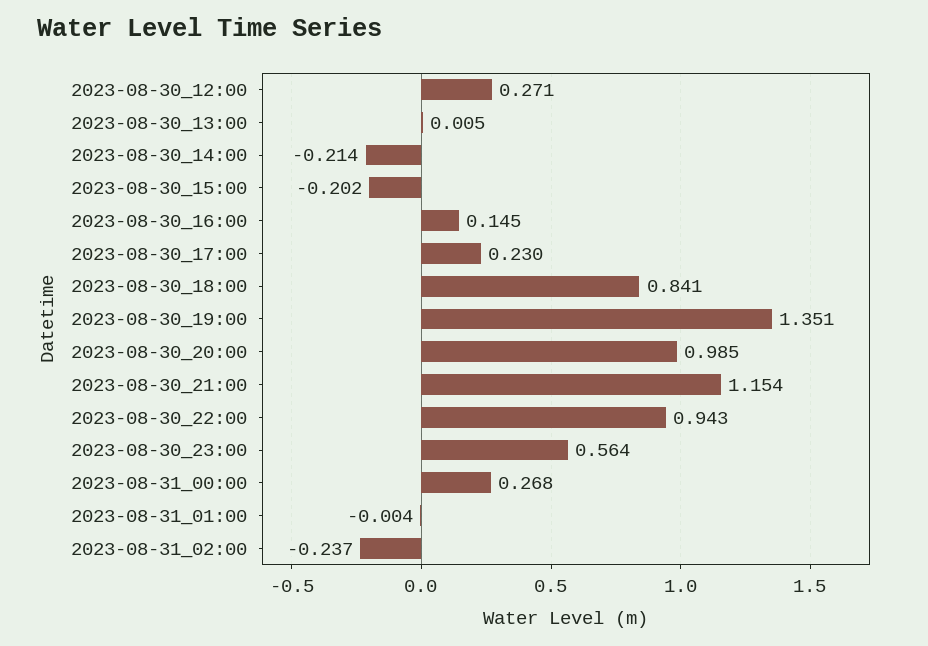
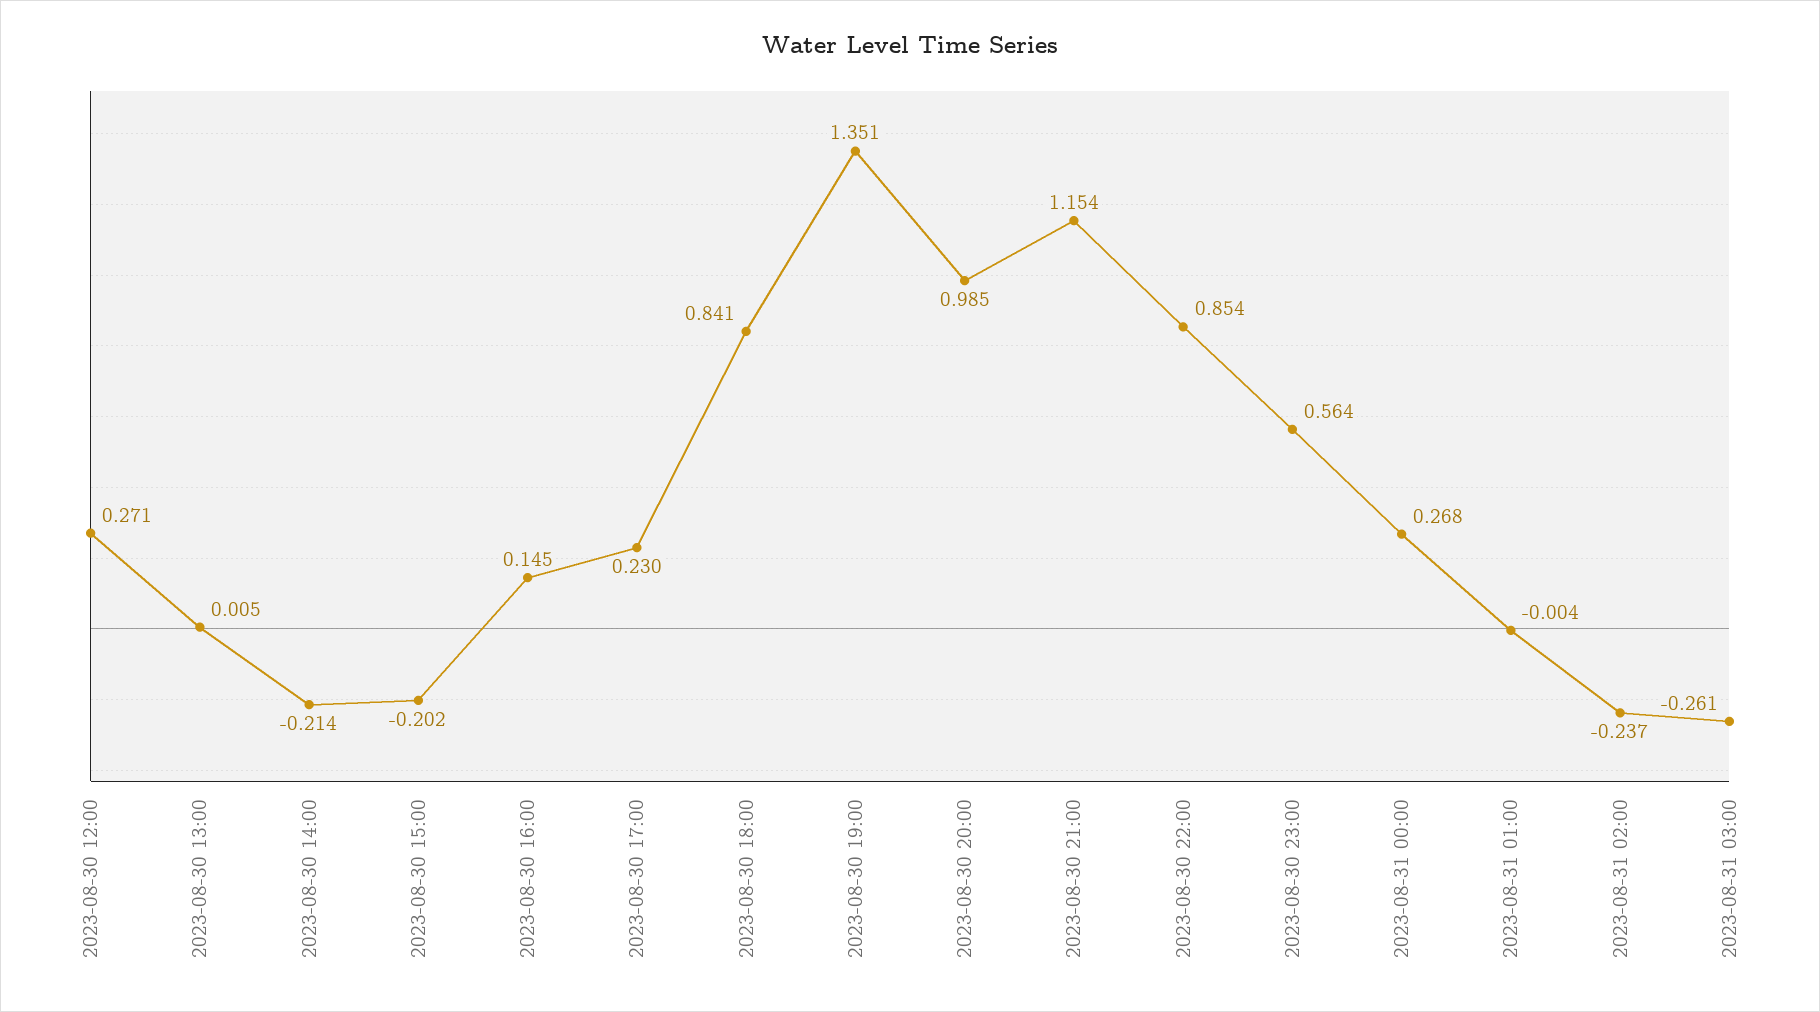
2023-08-30_22:00: 0.943 -> 0.854
2023-08-31 03:00: none -> -0.261

